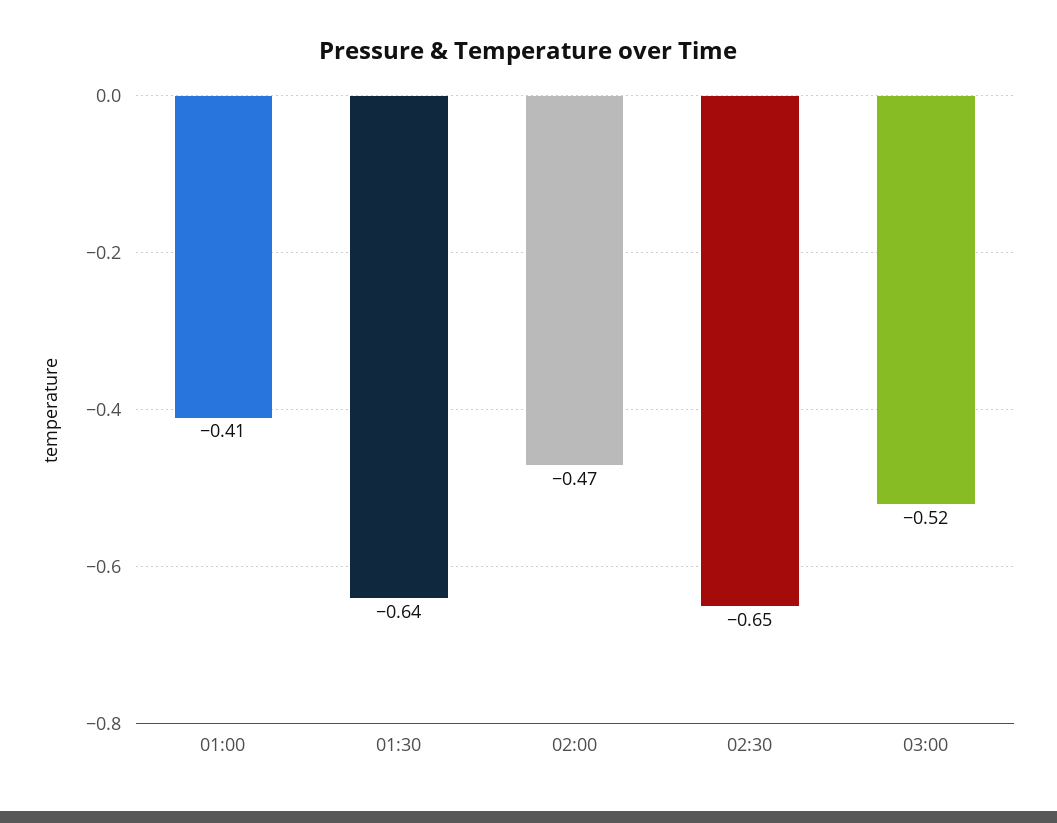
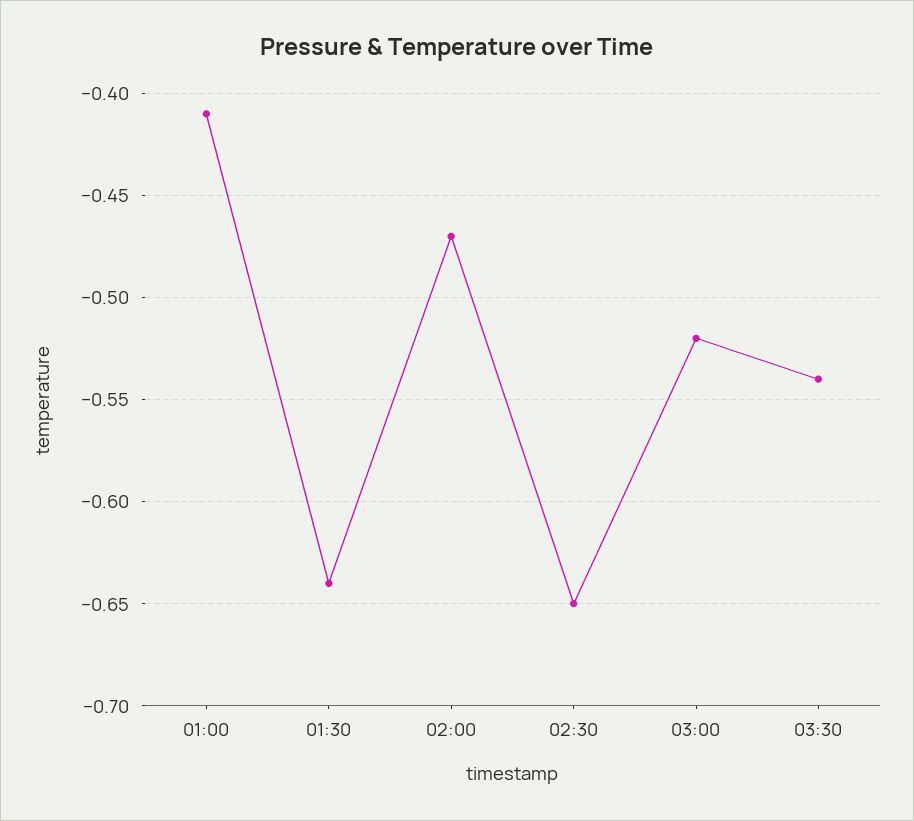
03:30: none -> -0.54

